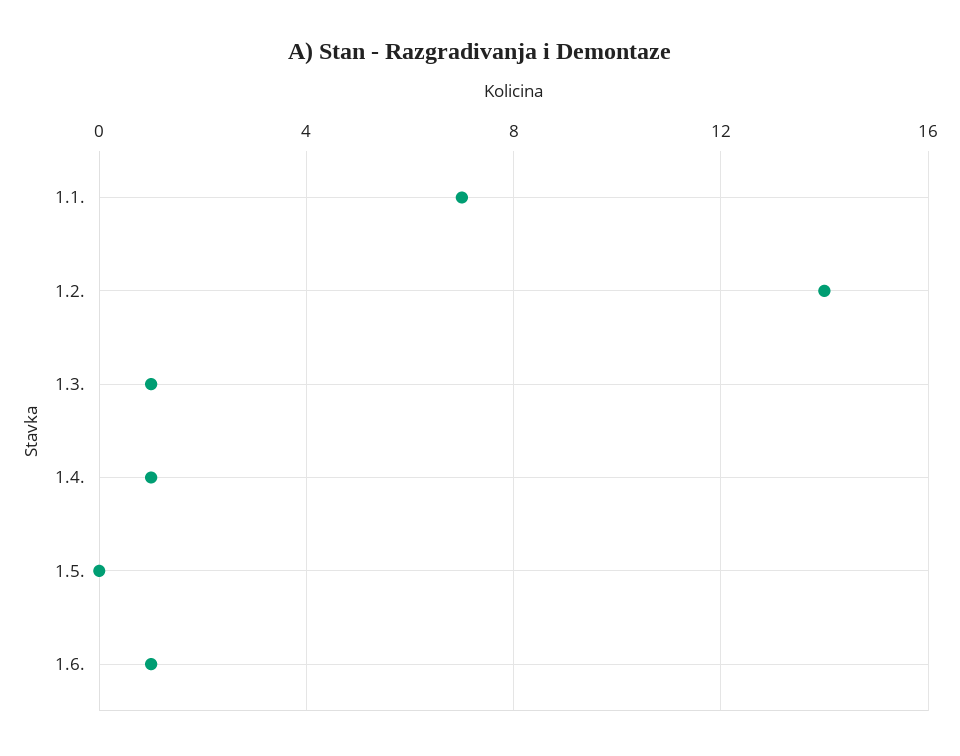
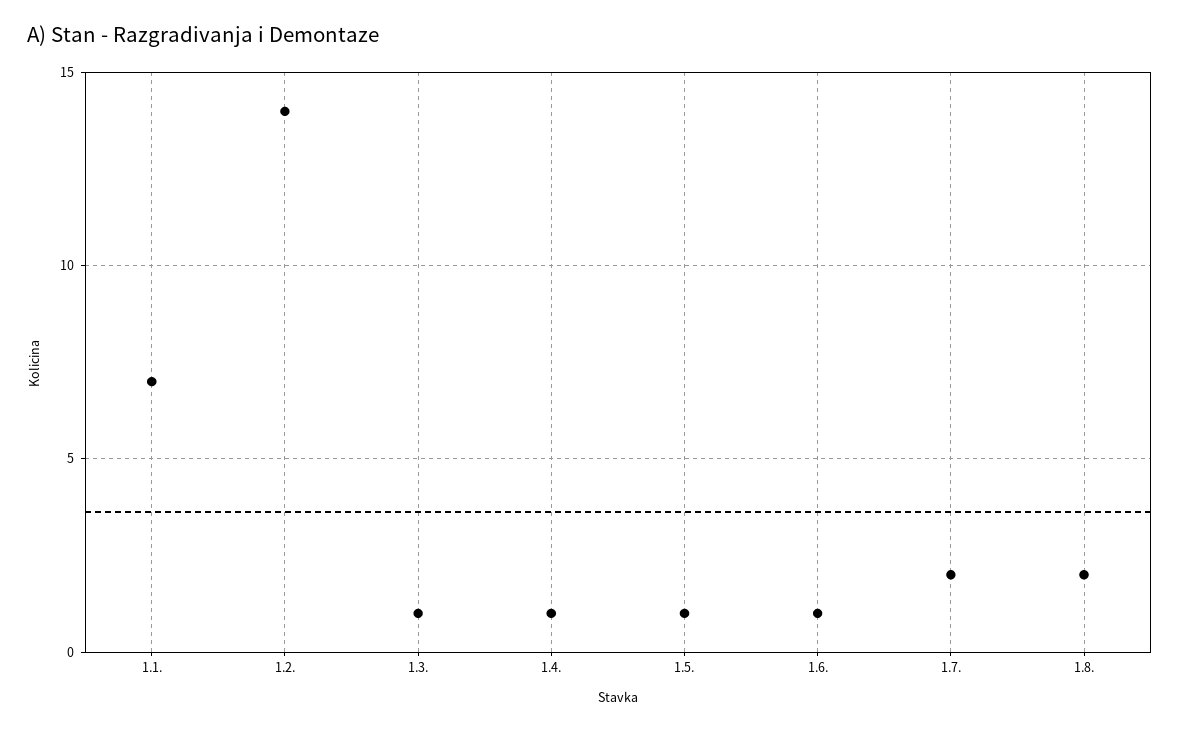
1.5.: 0 -> 1
1.7.: none -> 2
1.8.: none -> 2

